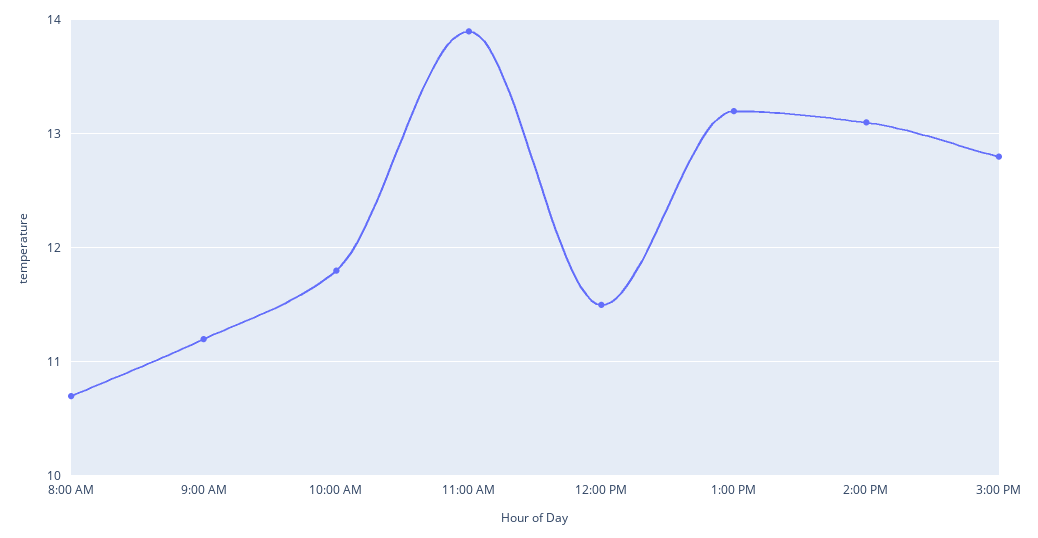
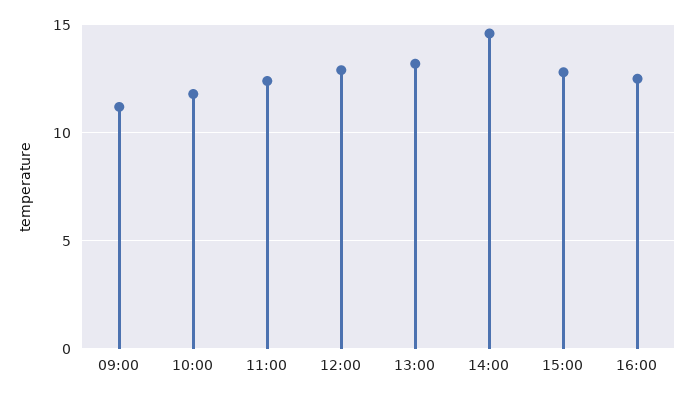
8:00 AM: 10.7 -> none
11:00 AM: 13.9 -> 12.5
12:00 PM: 11.5 -> 13
2:00 PM: 13.1 -> 14.5
16:00: none -> 12.5

